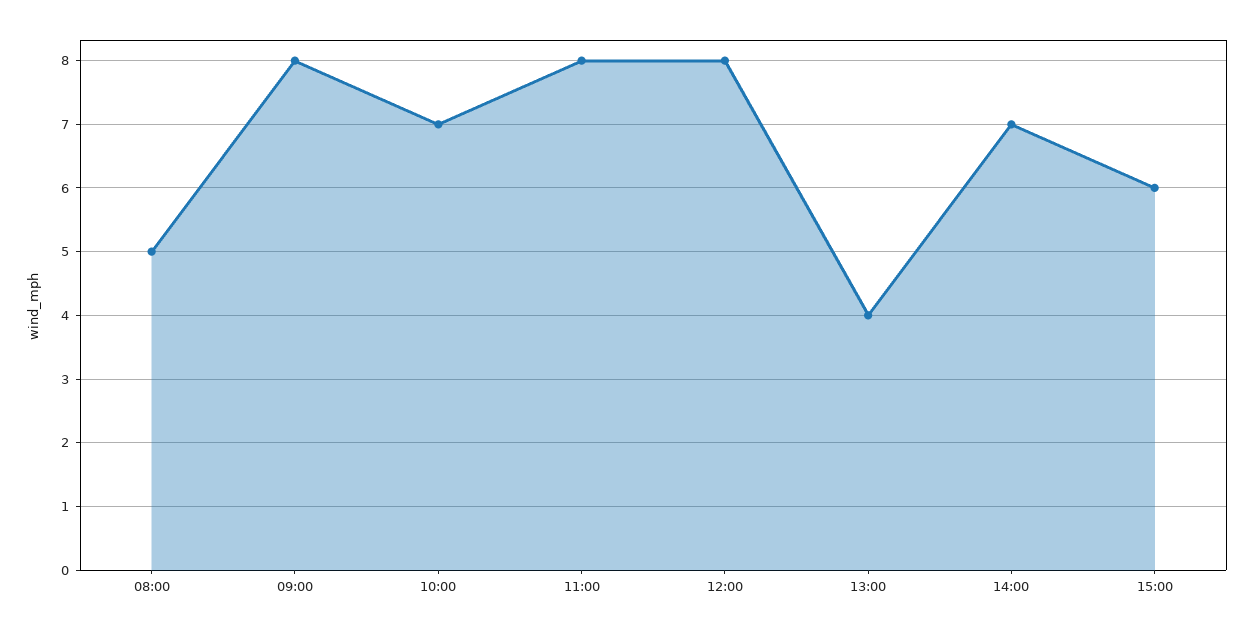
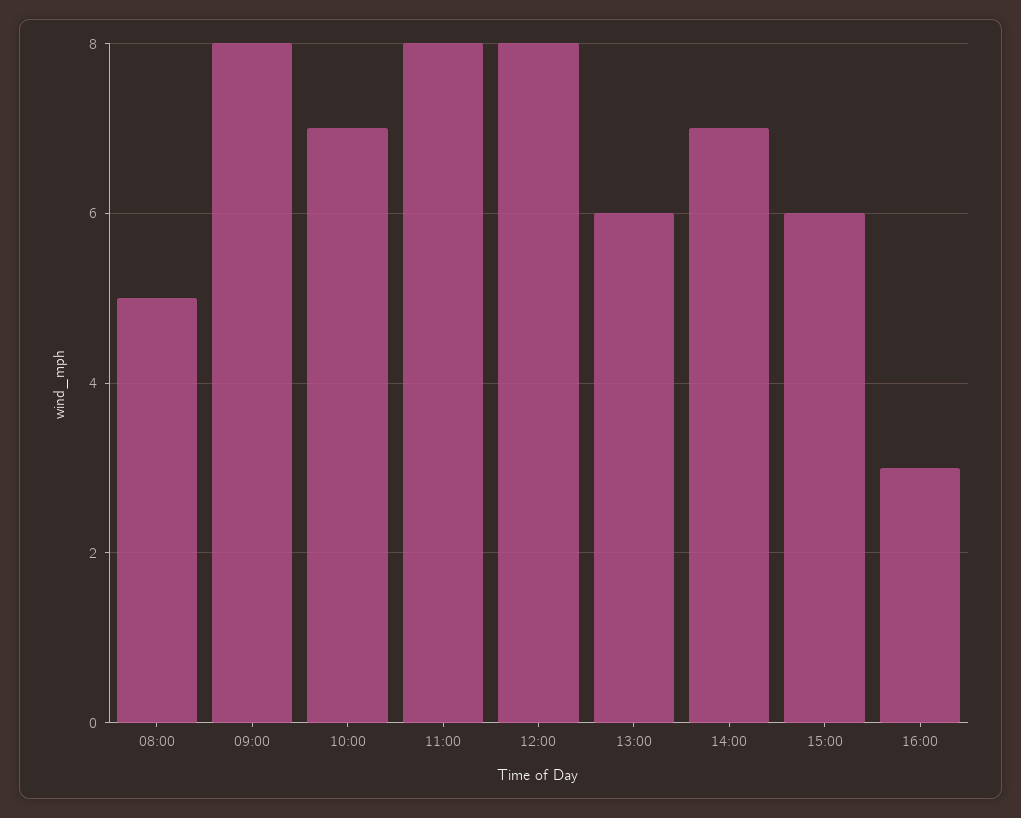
13:00: 4 -> 6
16:00: none -> 3

